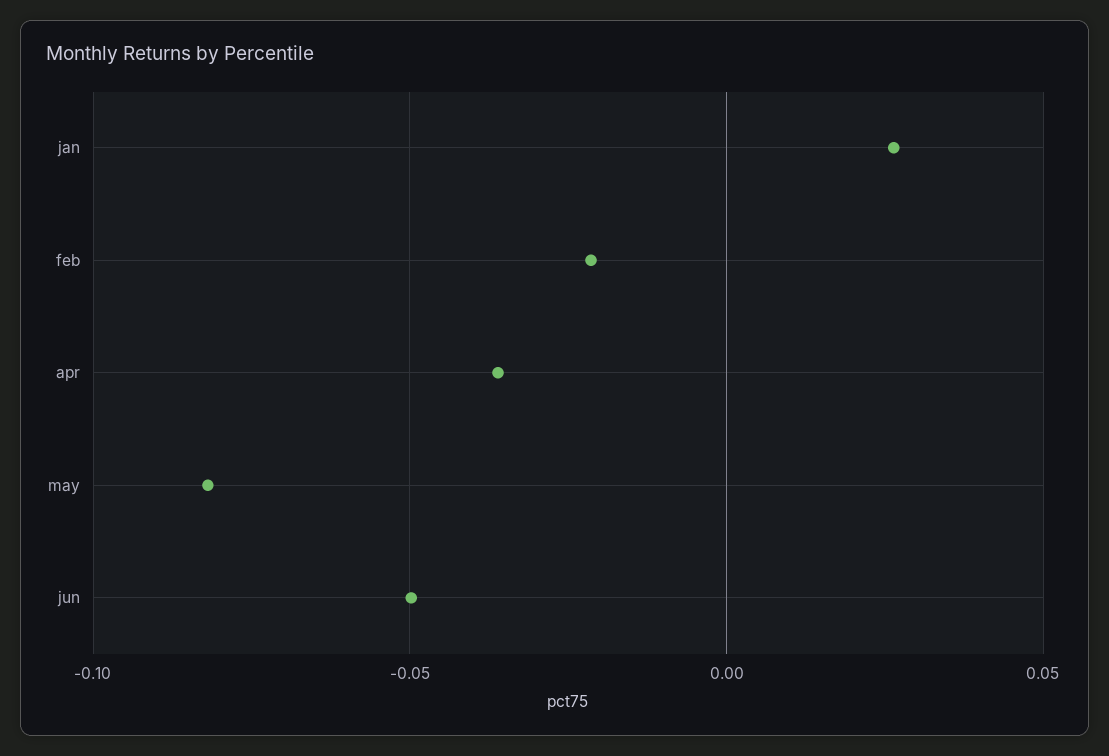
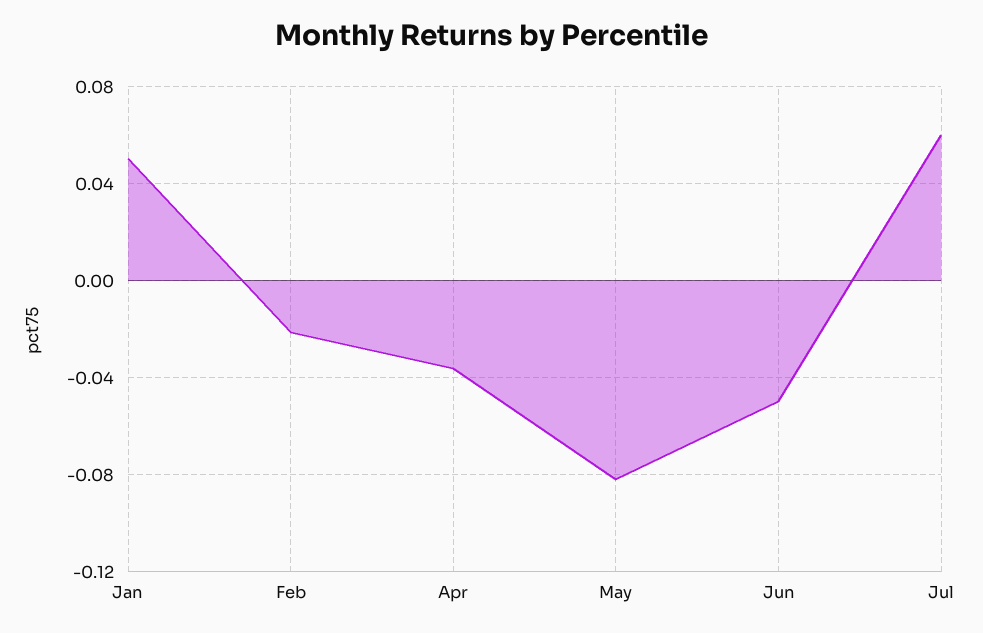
jan: 0.025 -> 0.05
Jul: none -> 0.06

